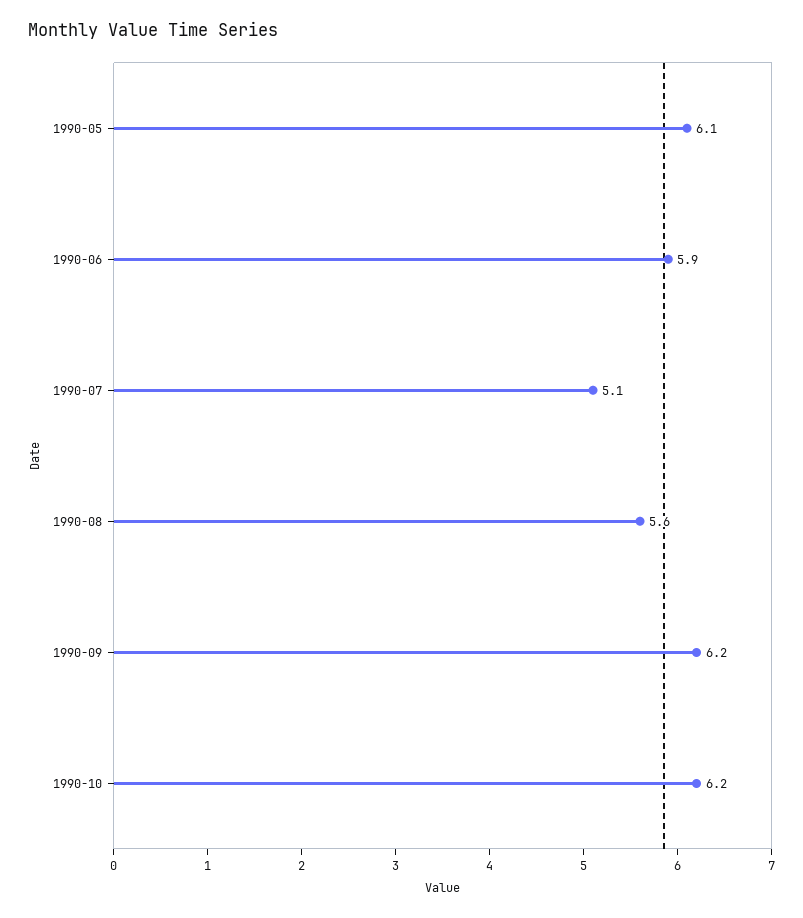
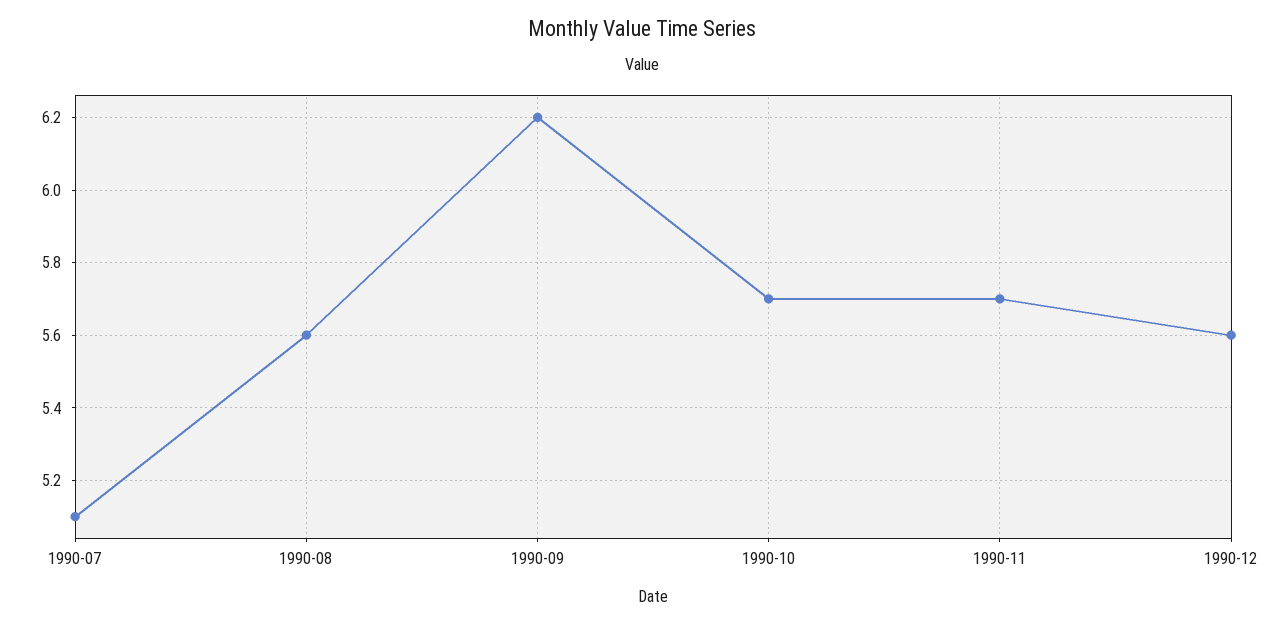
1990-05: 6.1 -> none
1990-06: 5.9 -> none
1990-10: 6.2 -> 5.7
1990-11: none -> 5.7
1990-12: none -> 5.6

